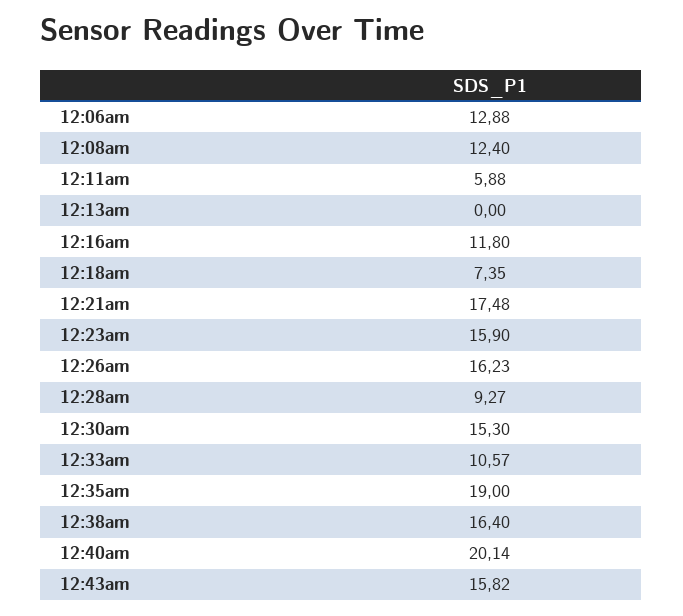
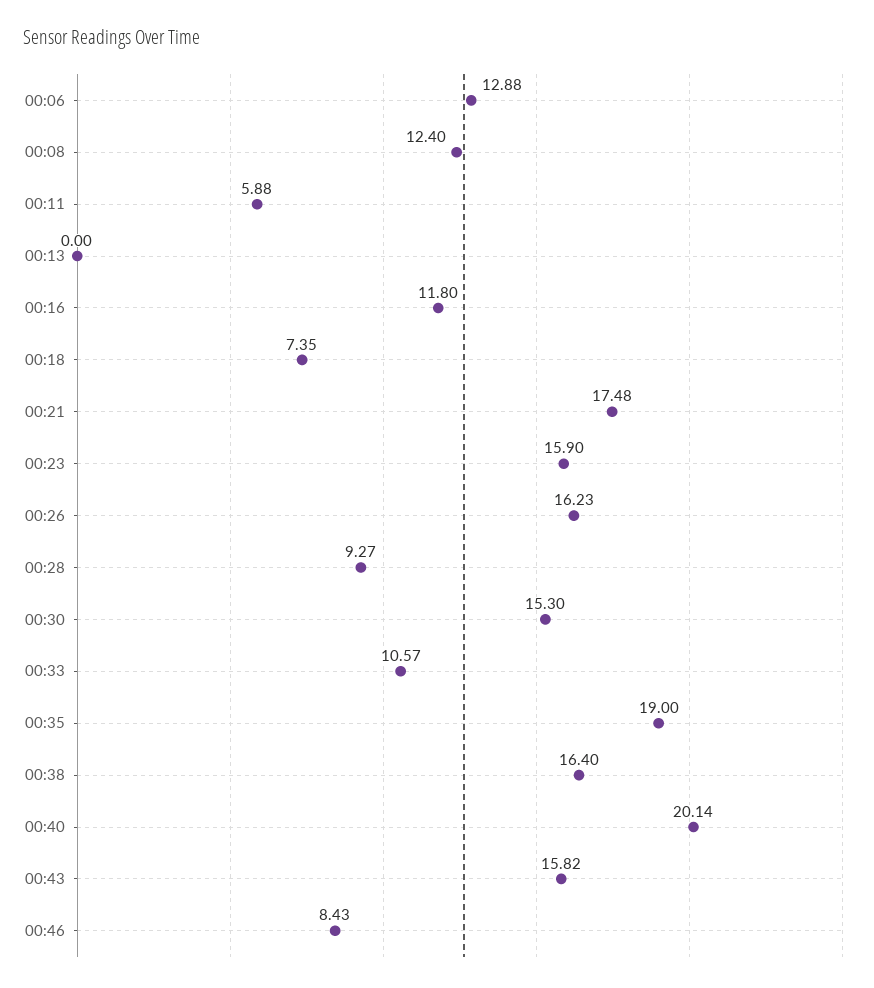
00:46: none -> 8.43

